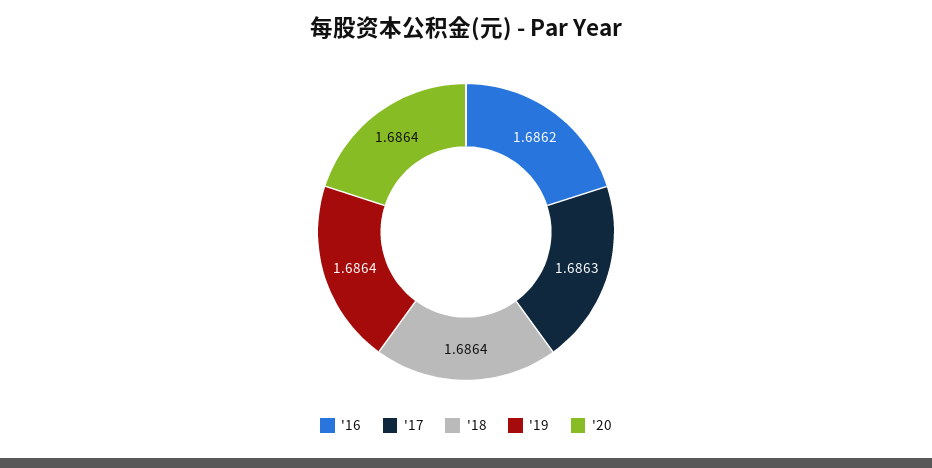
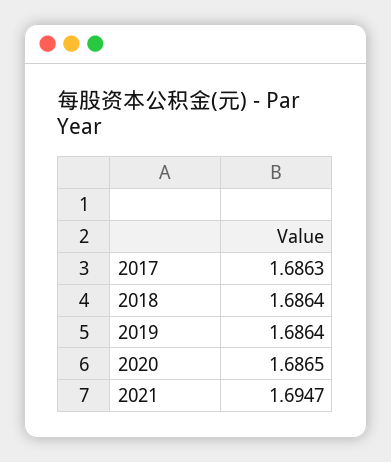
'16: 1.6862 -> none
'20: 1.6864 -> 1.6865
2021: none -> 1.6947

